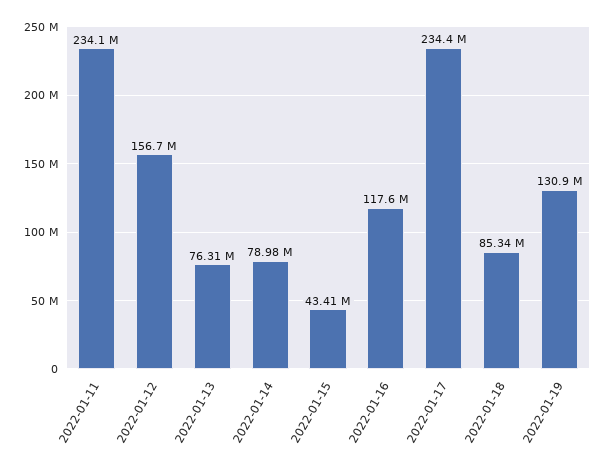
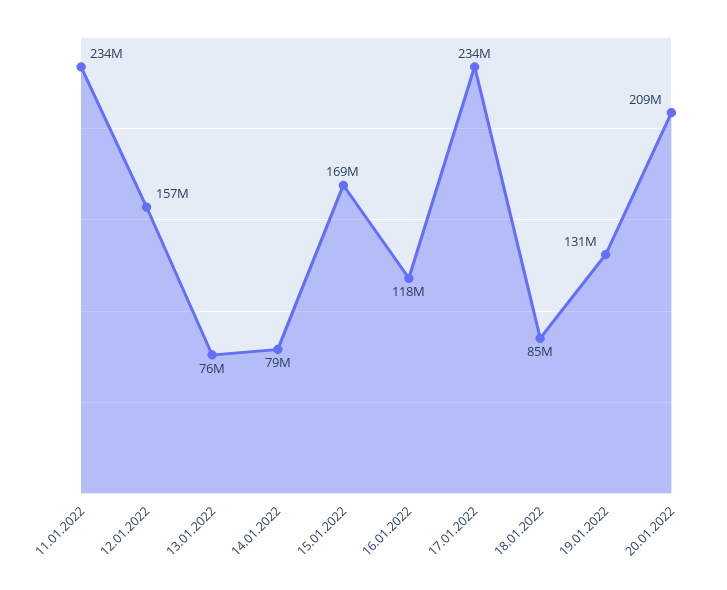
2022-01-15: 43410000 -> 169000000
20.01.2022: none -> 209000000

